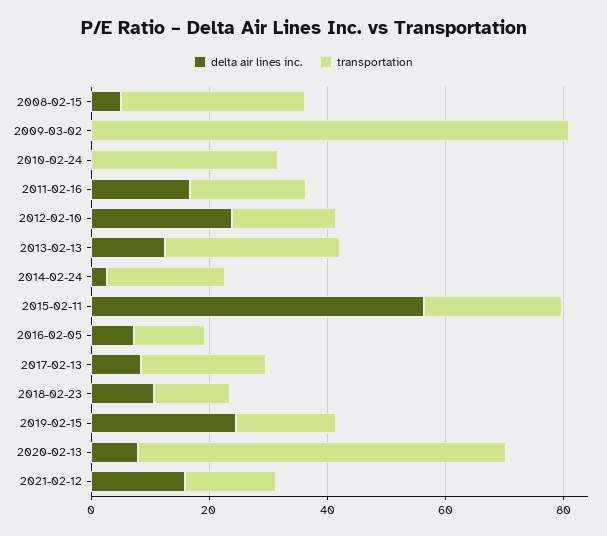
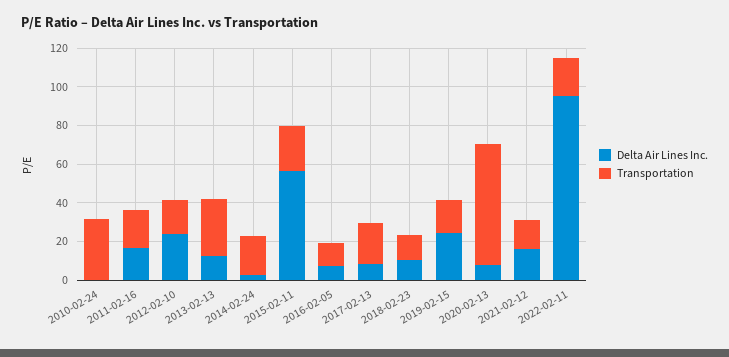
delta air lines inc., 2008-02-15: 5 -> none
transportation, 2008-02-15: 30 -> none
delta air lines inc., 2009-03-02: 0 -> none
transportation, 2009-03-02: 80 -> none
delta air lines inc., 2022-02-11: none -> 95
transportation, 2022-02-11: none -> 20

